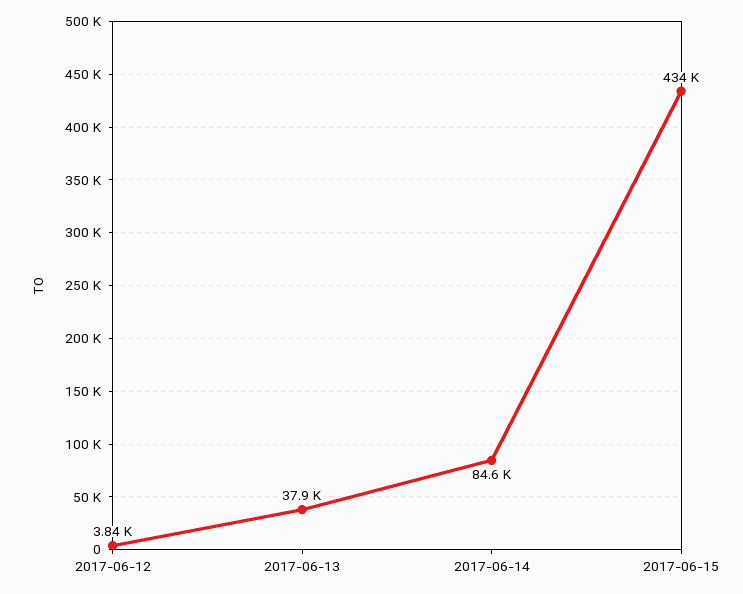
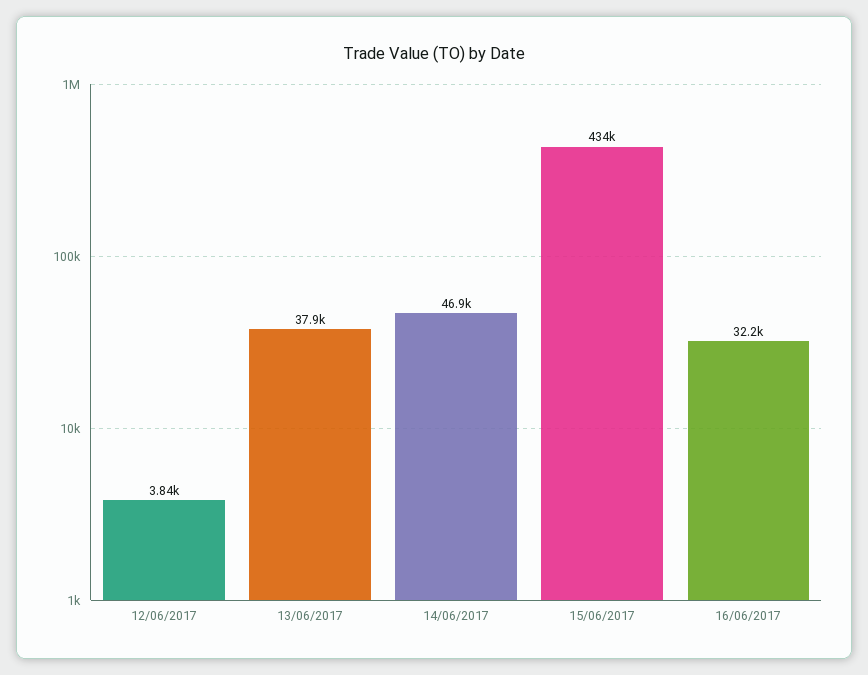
2017-06-14: 84600 -> 46900
16/06/2017: none -> 32200

